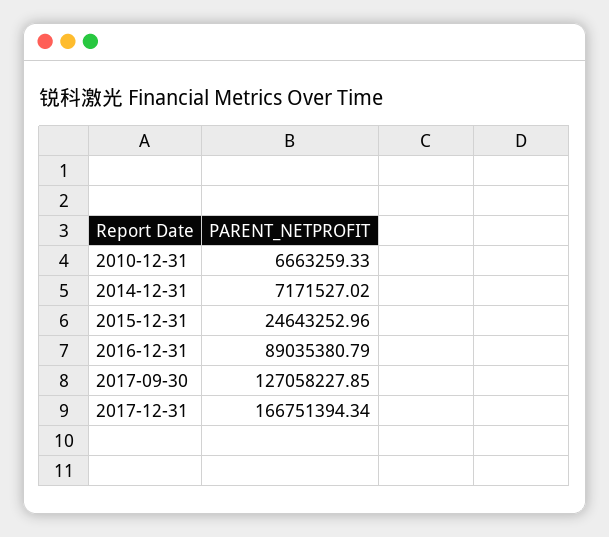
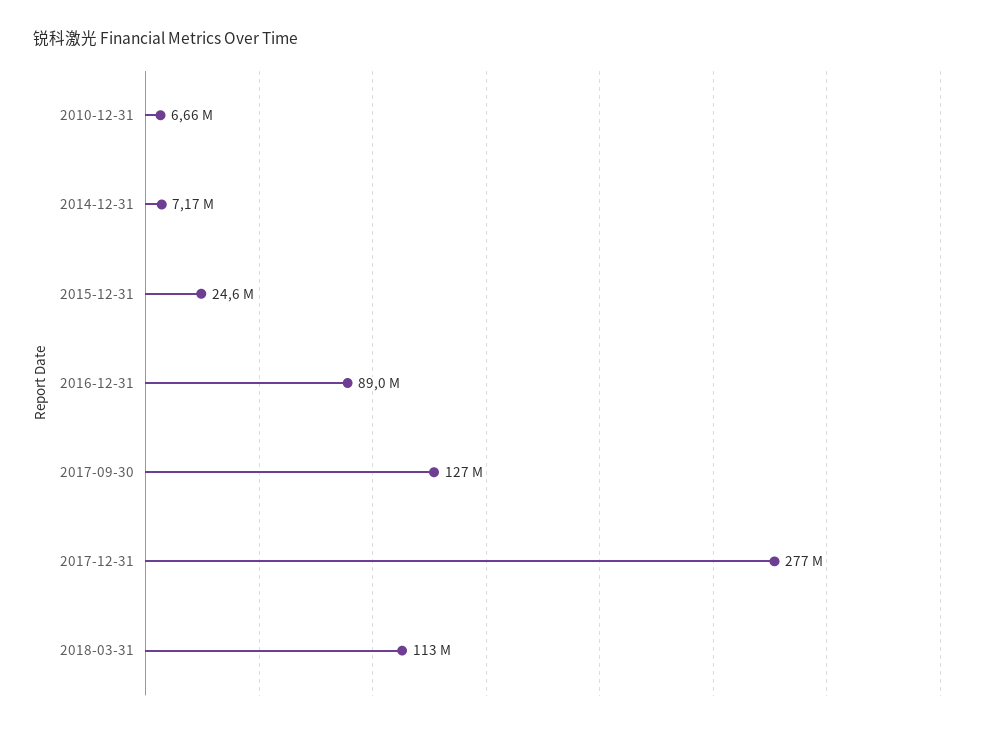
2017-12-31: 166751394.34 -> 277000000
2018-03-31: none -> 113000000

